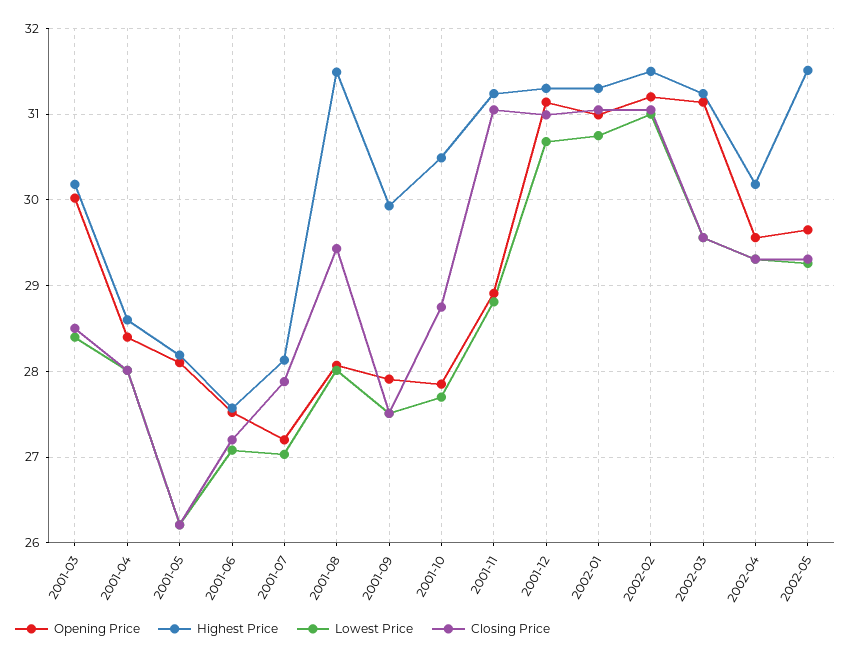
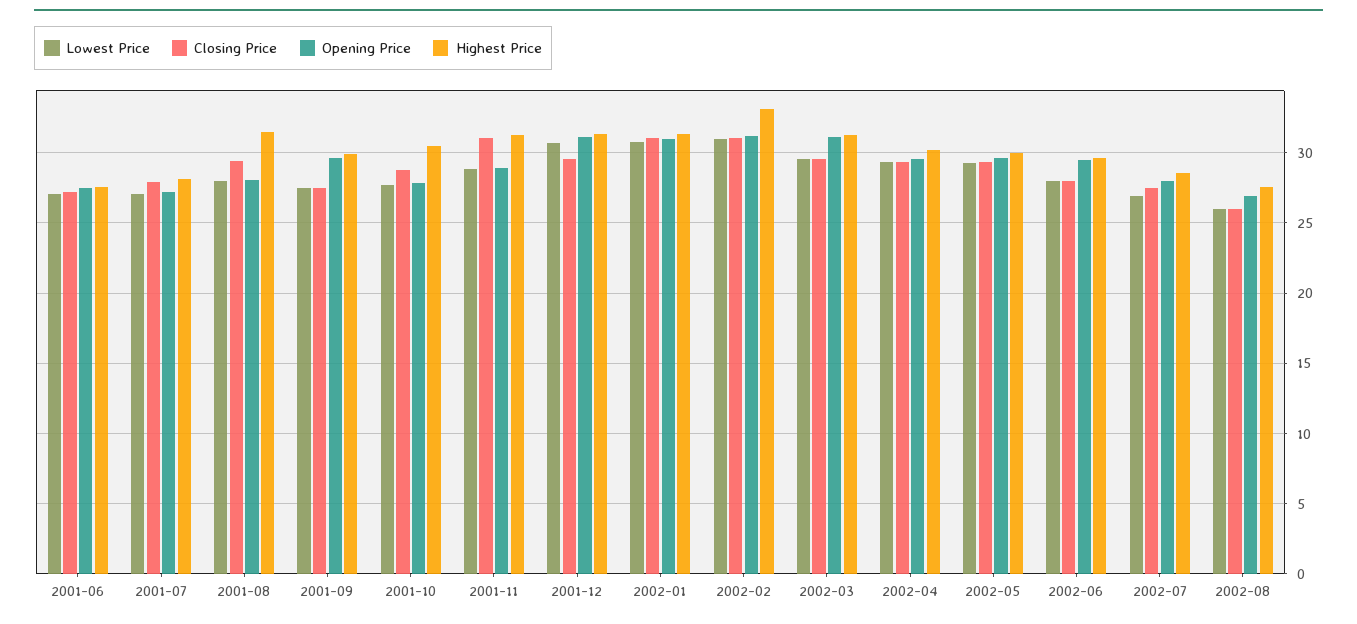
Opening Price, 2001-03: 30 -> none
Highest Price, 2001-03: 30.2 -> none
Lowest Price, 2001-03: 28.4 -> none
Closing Price, 2001-03: 28.5 -> none
Opening Price, 2001-04: 28.4 -> none
Highest Price, 2001-04: 28.6 -> none
Lowest Price, 2001-04: 28 -> none
Closing Price, 2001-04: 28 -> none
Opening Price, 2001-05: 28.1 -> none
Highest Price, 2001-05: 28.2 -> none
Lowest Price, 2001-05: 26.2 -> none
Closing Price, 2001-05: 26.2 -> none
Opening Price, 2001-09: 27.9 -> 29.5
Closing Price, 2001-12: 31 -> 29.5
Highest Price, 2002-02: 31.5 -> 33
Highest Price, 2002-05: 31.5 -> 30
Lowest Price, 2002-06: none -> 28
Closing Price, 2002-06: none -> 28
Opening Price, 2002-06: none -> 29.5
Highest Price, 2002-06: none -> 29.5
Lowest Price, 2002-07: none -> 27
Closing Price, 2002-07: none -> 27.5
Opening Price, 2002-07: none -> 28
Highest Price, 2002-07: none -> 28.5
Lowest Price, 2002-08: none -> 26
Closing Price, 2002-08: none -> 26
Opening Price, 2002-08: none -> 27
Highest Price, 2002-08: none -> 27.5

